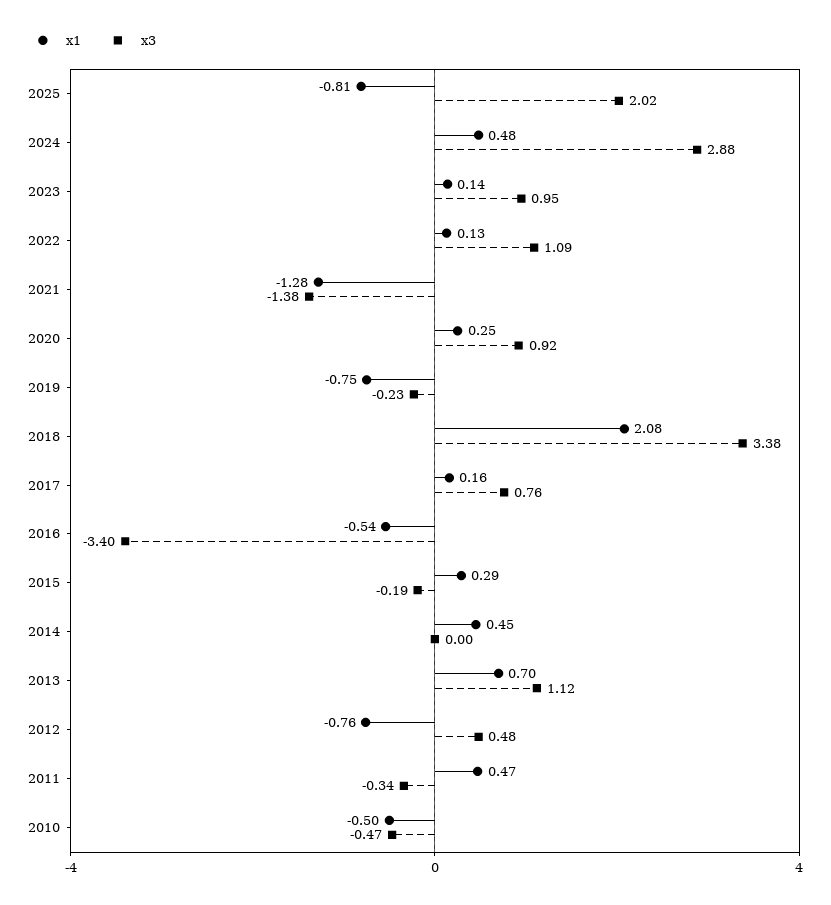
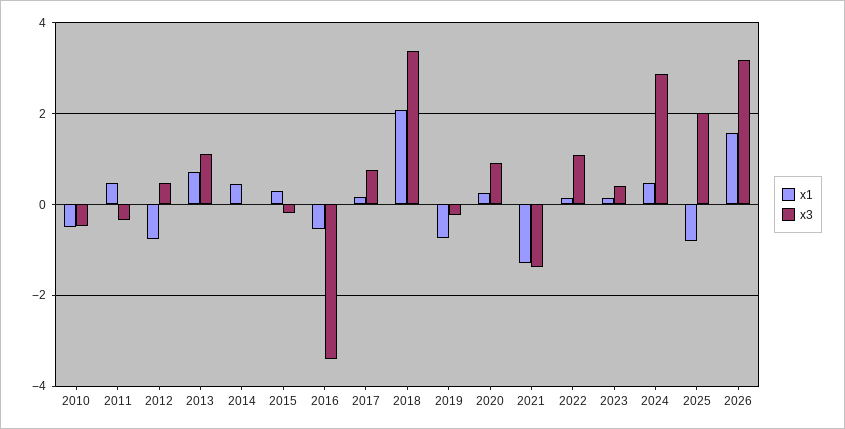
x3, 2023: 0.95 -> 0.4
x1, 2026: none -> 1.6
x3, 2026: none -> 3.2

